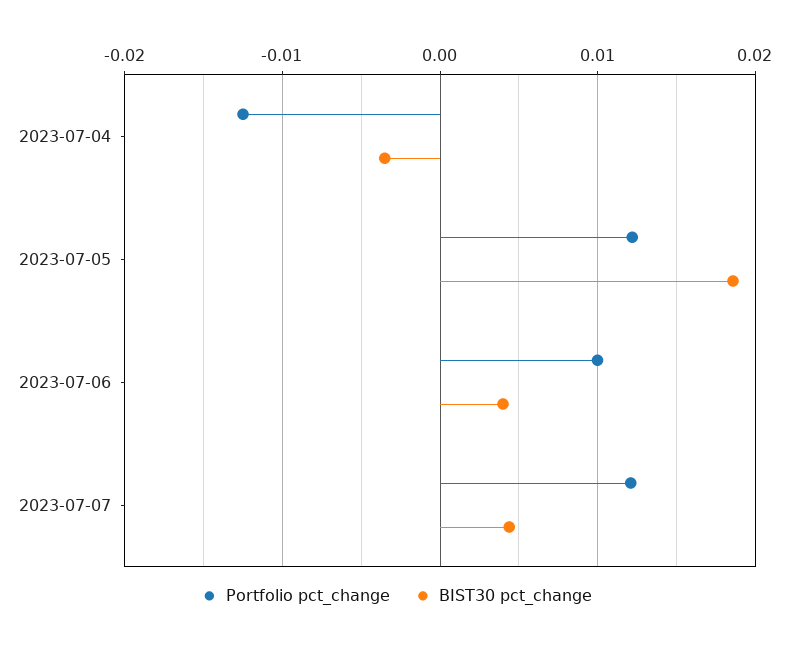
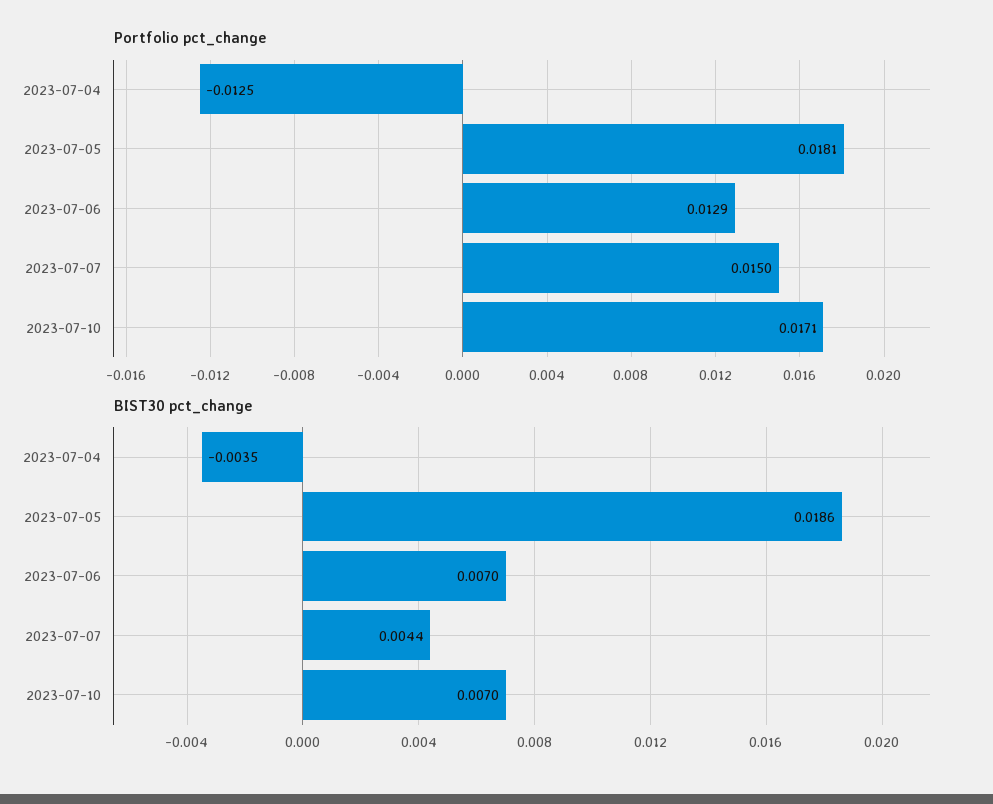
Portfolio pct_change, 2023-07-05: 0.012 -> 0.0181
Portfolio pct_change, 2023-07-06: 0.01 -> 0.0129
BIST30 pct_change, 2023-07-06: 0.004 -> 0.007
Portfolio pct_change, 2023-07-07: 0.012 -> 0.015
Portfolio pct_change, 2023-07-10: none -> 0.0171
BIST30 pct_change, 2023-07-10: none -> 0.007

